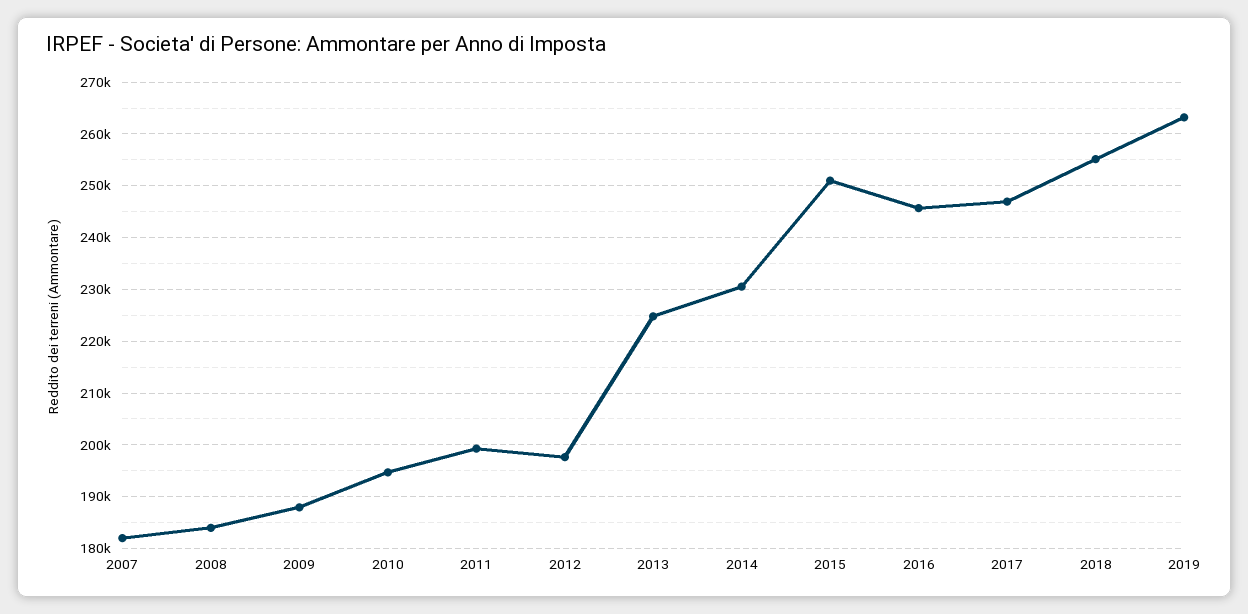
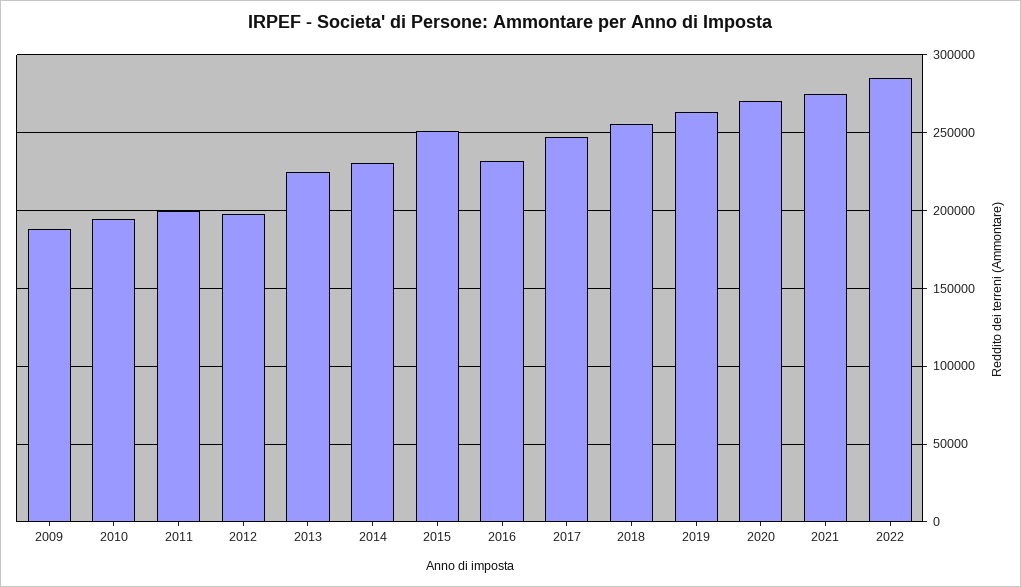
2007: 182000 -> none
2008: 184000 -> none
2016: 246000 -> 230000
2020: none -> 270000
2021: none -> 275000
2022: none -> 285000

